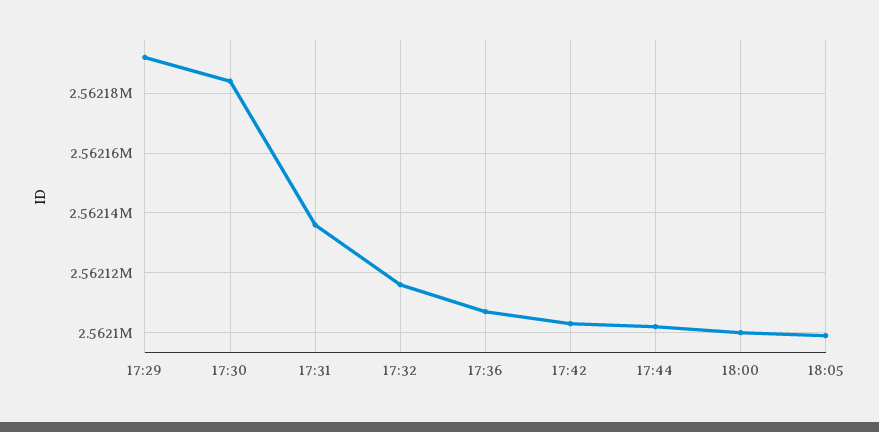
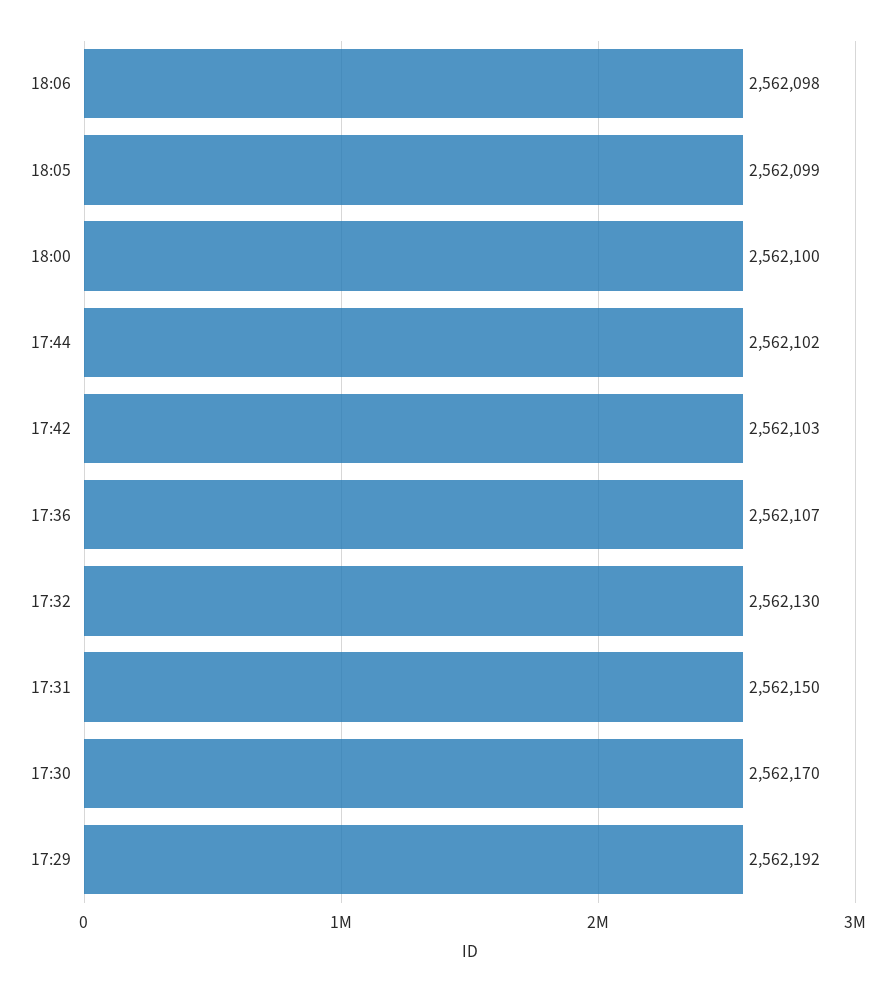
17:30: 2562185 -> 2562170
17:31: 2562135 -> 2562150
17:32: 2562115 -> 2562130
18:06: none -> 2562098

